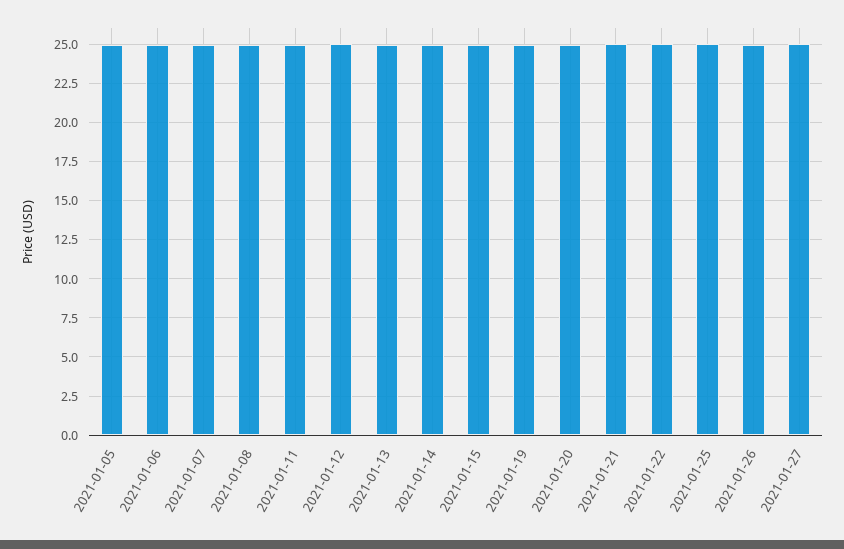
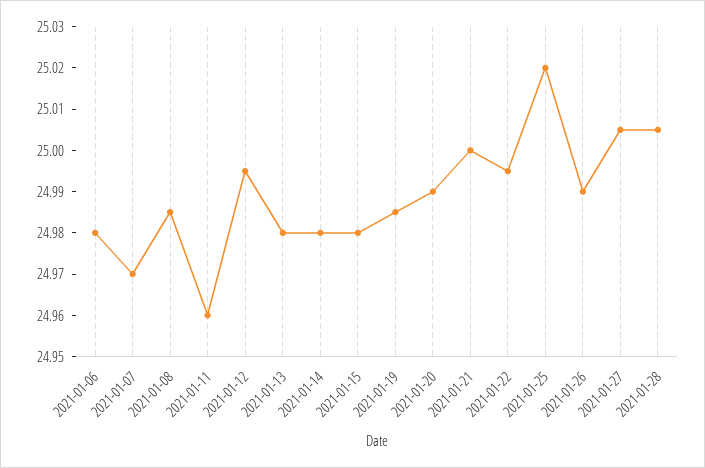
2021-01-05: 25 -> none
2021-01-28: none -> 25.005

